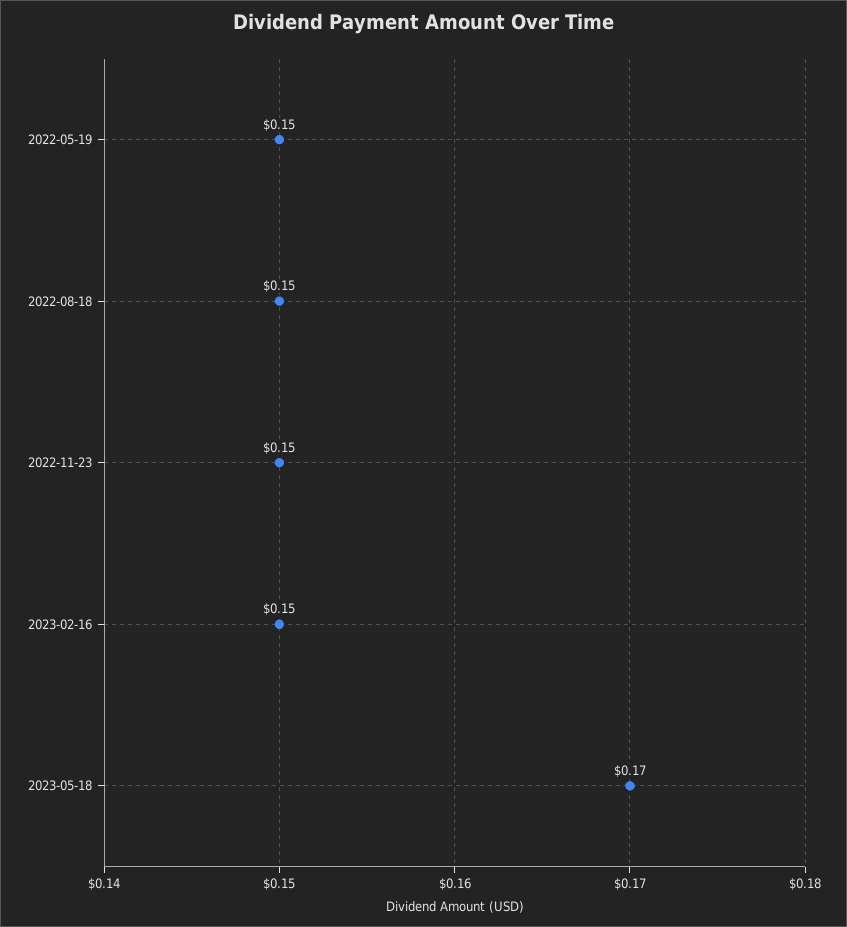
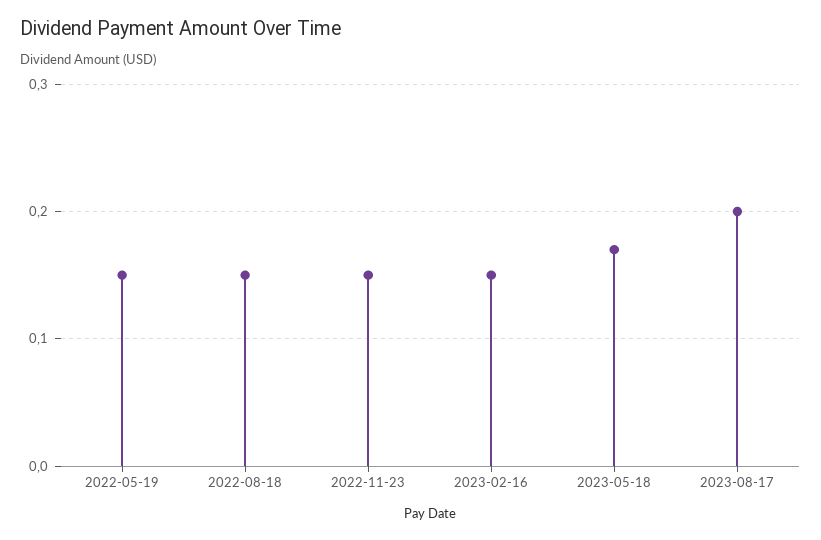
2023-08-17: none -> 0.2

